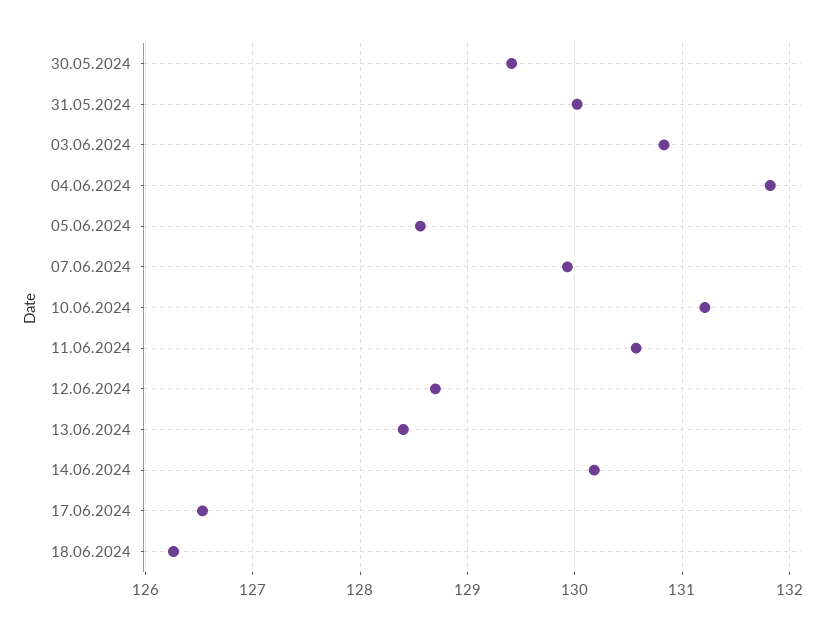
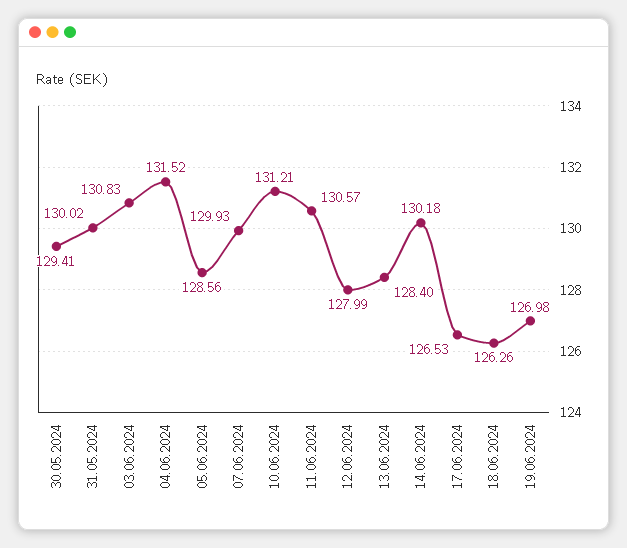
04.06.2024: 131.8 -> 131.52
12.06.2024: 128.7 -> 127.99
19.06.2024: none -> 126.98

